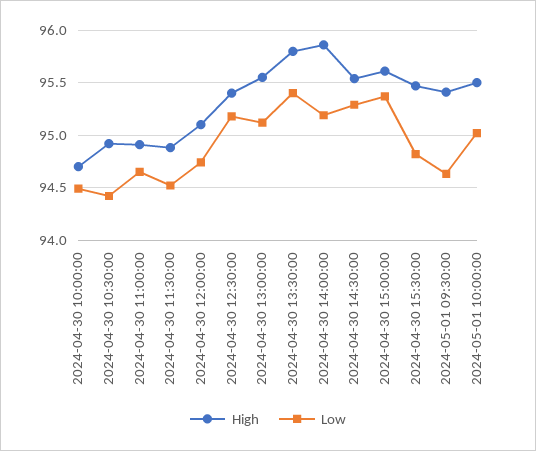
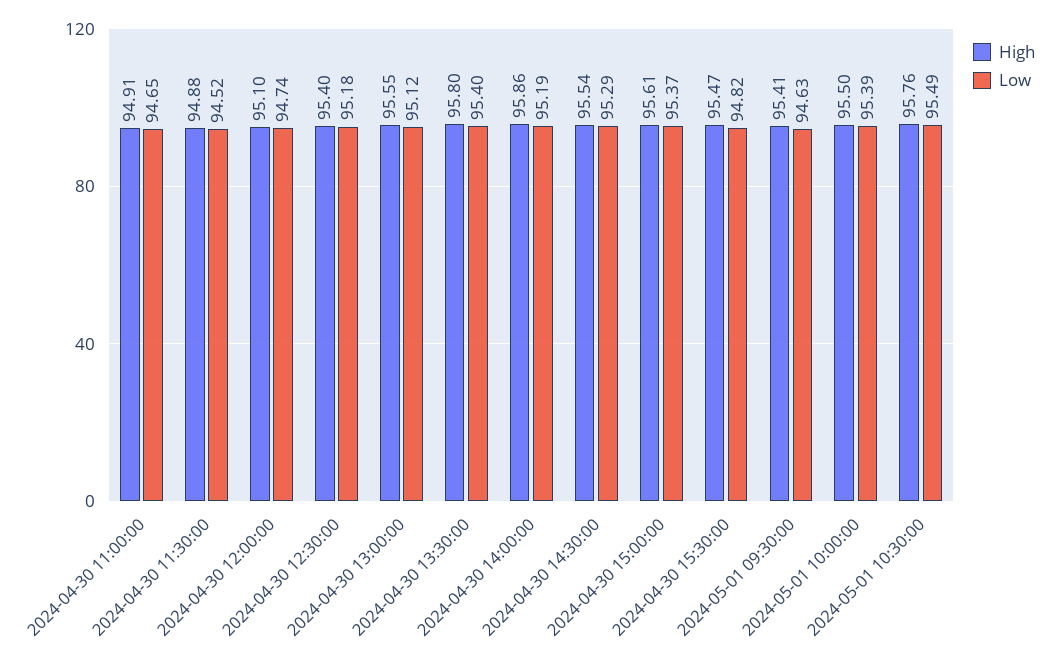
High, 2024-04-30 10:00:00: 94.7 -> none
Low, 2024-04-30 10:00:00: 94.5 -> none
High, 2024-04-30 10:30:00: 94.9 -> none
Low, 2024-04-30 10:30:00: 94.4 -> none
Low, 2024-05-01 10:00:00: 95 -> 95.39
High, 2024-05-01 10:30:00: none -> 95.76
Low, 2024-05-01 10:30:00: none -> 95.49

